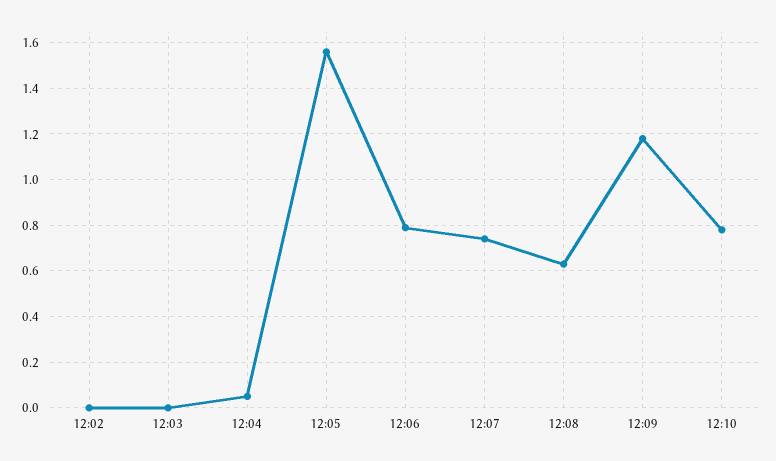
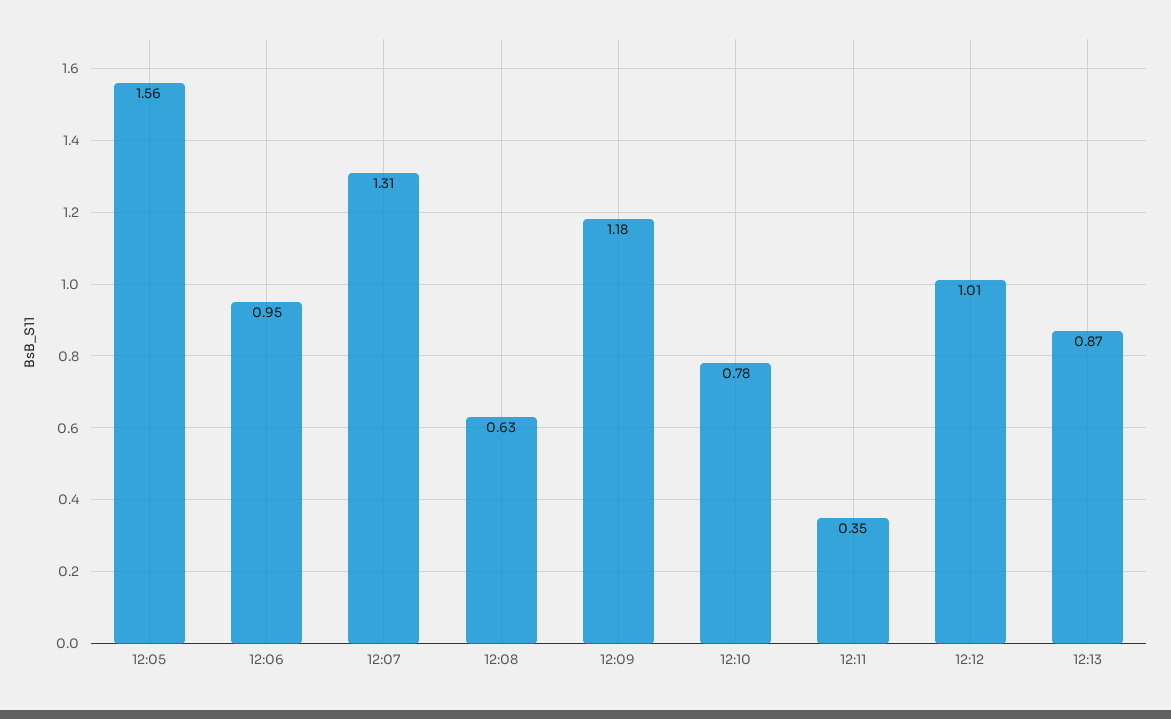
12:02: 0 -> none
12:03: 0 -> none
12:04: 0.05 -> none
12:06: 0.8 -> 0.95
12:07: 0.75 -> 1.31
12:11: none -> 0.35
12:12: none -> 1.01
12:13: none -> 0.87

